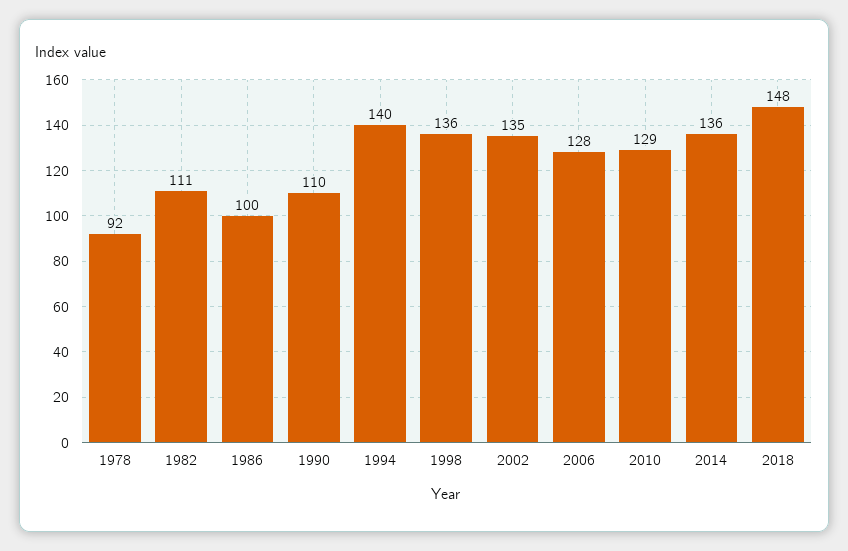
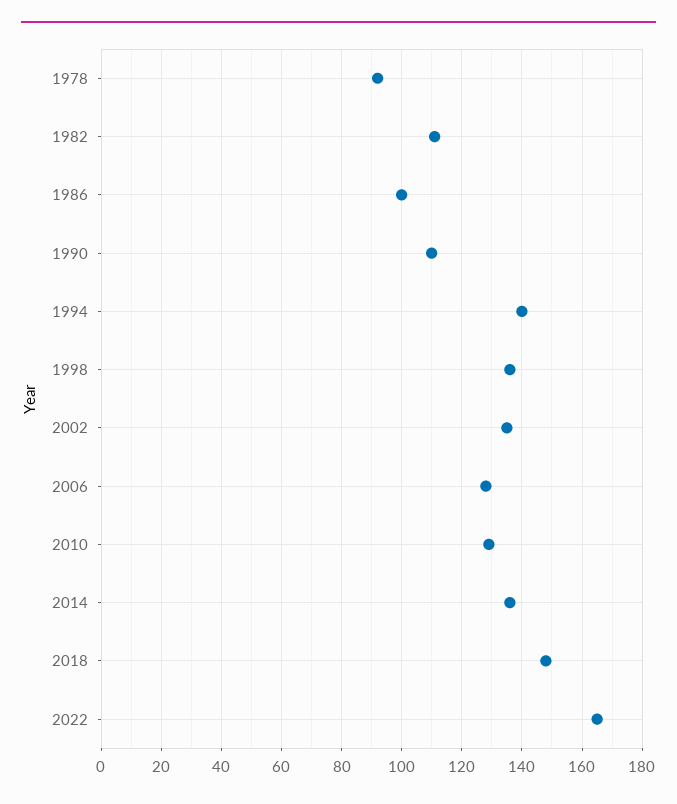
2022: none -> 165

